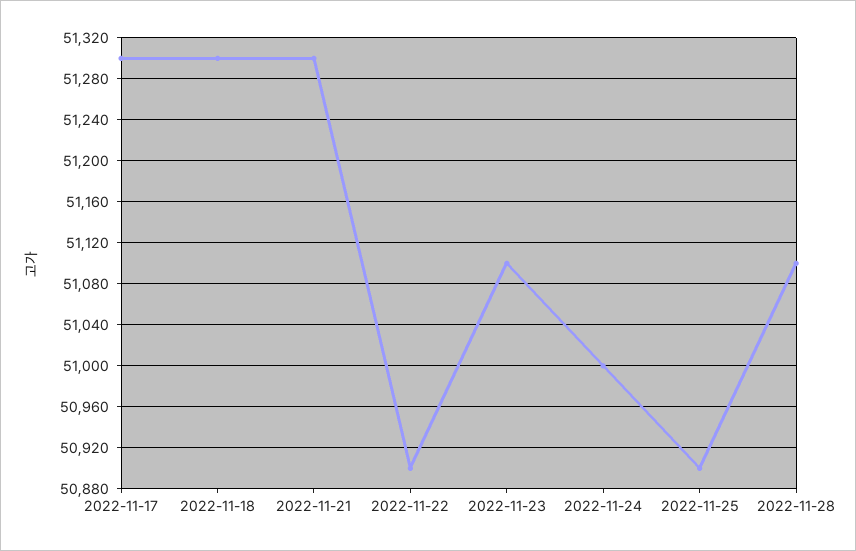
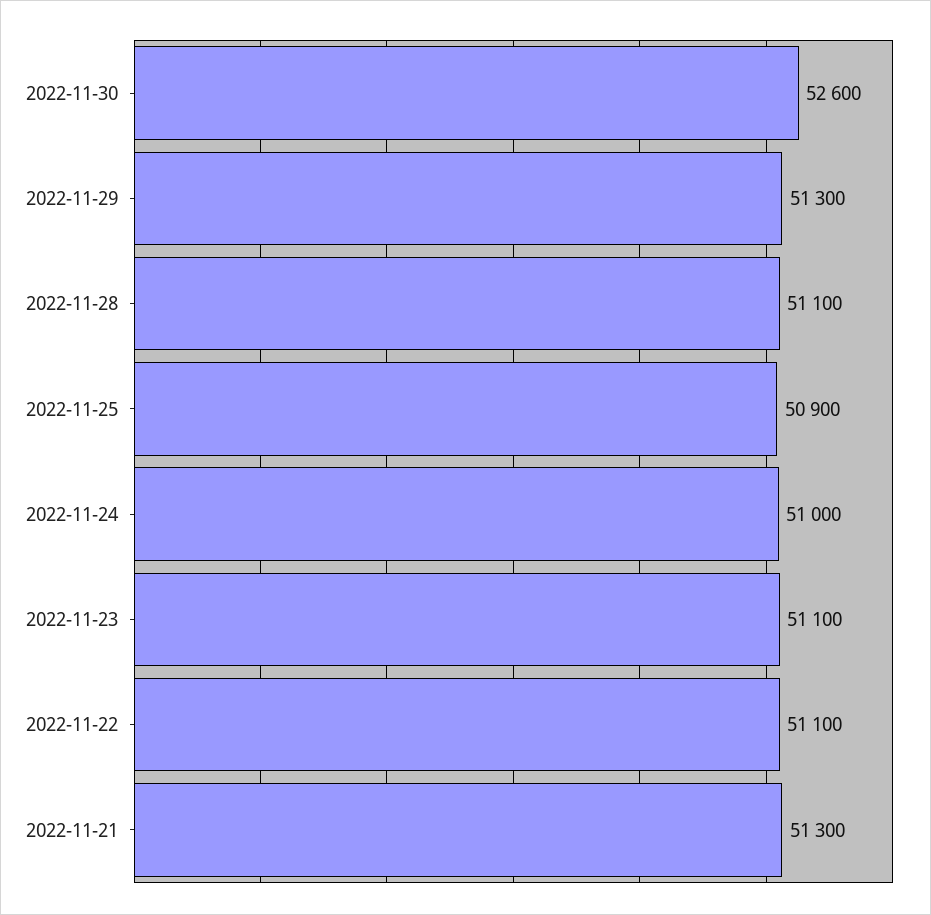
2022-11-17: 51300 -> none
2022-11-18: 51300 -> none
2022-11-22: 50900 -> 51100
2022-11-30: none -> 52600
2022-11-29: none -> 51300

